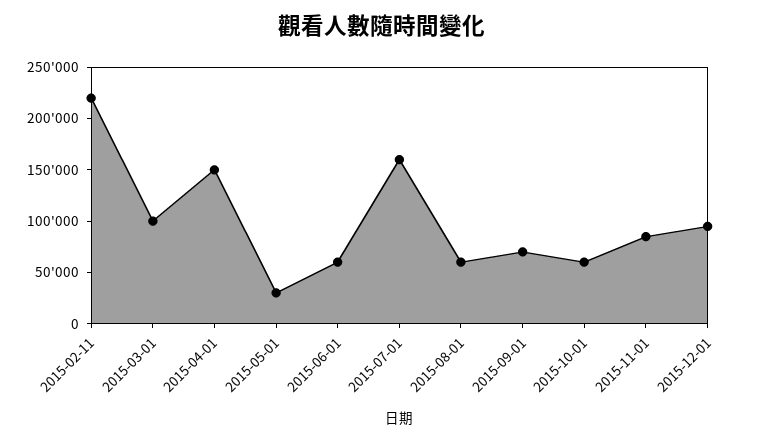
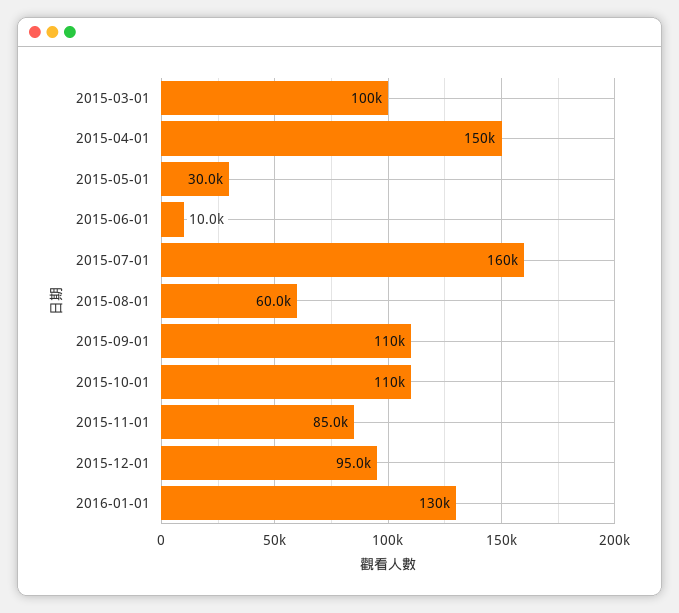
2015-02-11: 220000 -> none
2015-06-01: 60000 -> 10000
2015-09-01: 70000 -> 110000
2015-10-01: 60000 -> 110000
2016-01-01: none -> 130000

